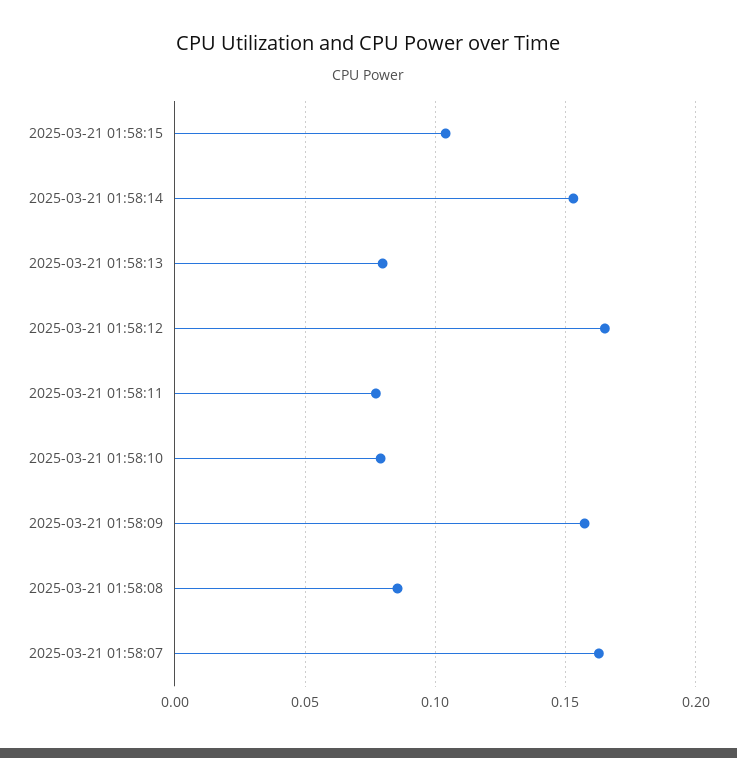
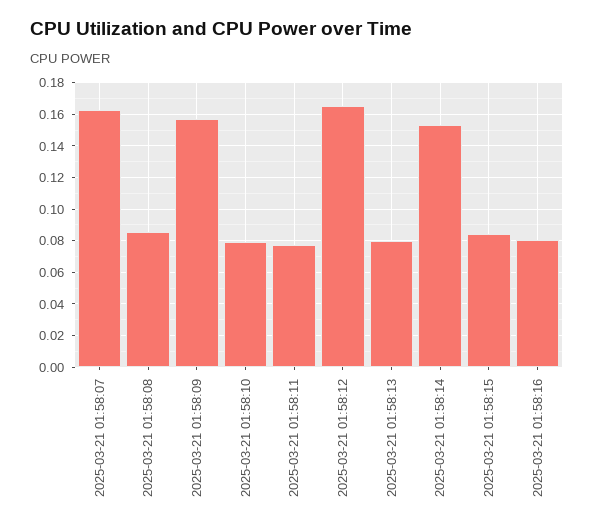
2025-03-21 01:58:15: 0.105 -> 0.085
2025-03-21 01:58:16: none -> 0.08

